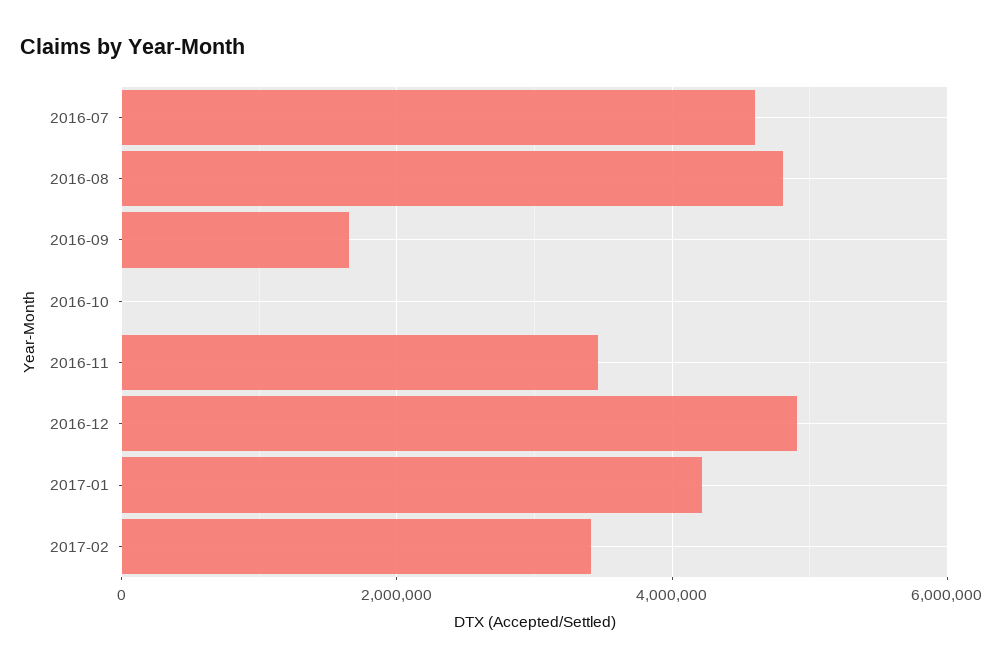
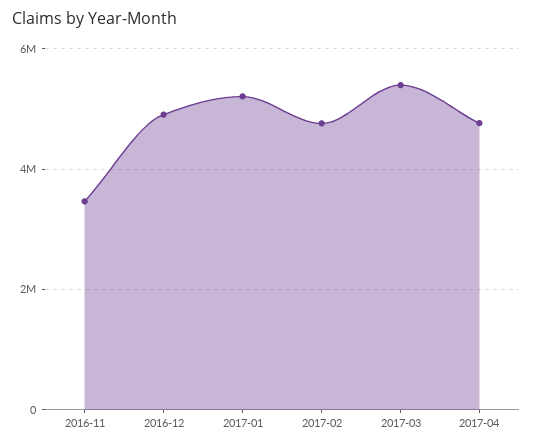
2016-07: 4600000 -> none
2016-08: 4800000 -> none
2016-09: 1600000 -> none
2016-10: 0 -> none
2017-01: 4200000 -> 5200000
2017-02: 3400000 -> 4800000
2017-03: none -> 5400000
2017-04: none -> 4800000

